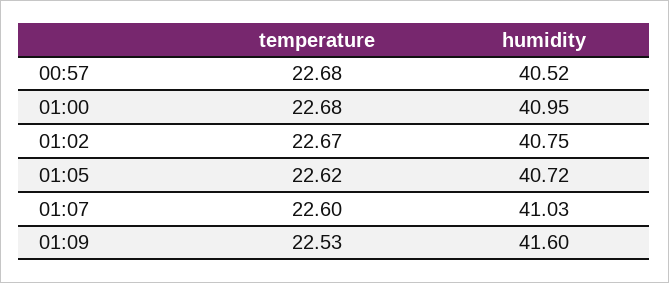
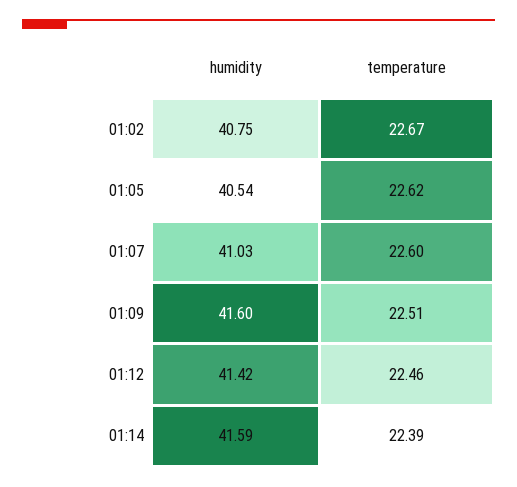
temperature, 00:57: 22.68 -> none
humidity, 00:57: 40.52 -> none
temperature, 01:00: 22.68 -> none
humidity, 01:00: 40.95 -> none
humidity, 01:05: 40.72 -> 40.54
temperature, 01:09: 22.53 -> 22.51
humidity, 01:12: none -> 41.42
temperature, 01:12: none -> 22.46
humidity, 01:14: none -> 41.59
temperature, 01:14: none -> 22.39

